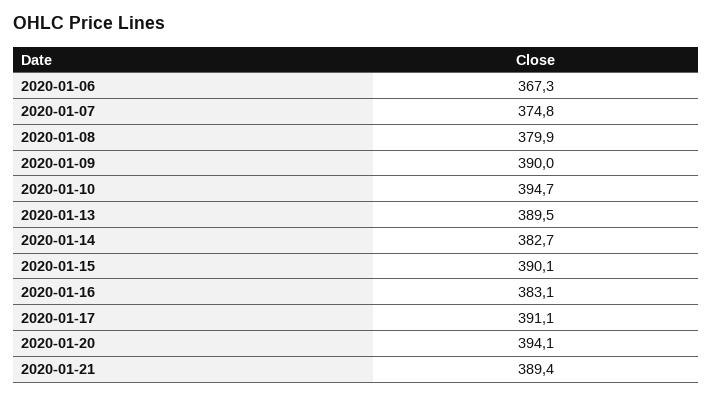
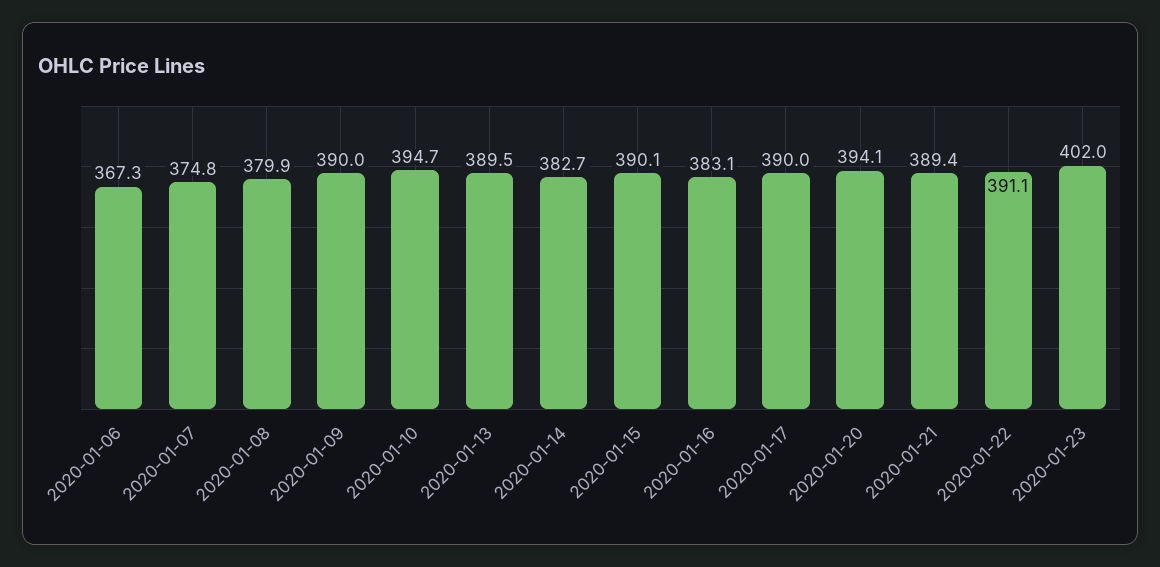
2020-01-17: 391.1 -> 390
2020-01-22: none -> 391.1
2020-01-23: none -> 402

